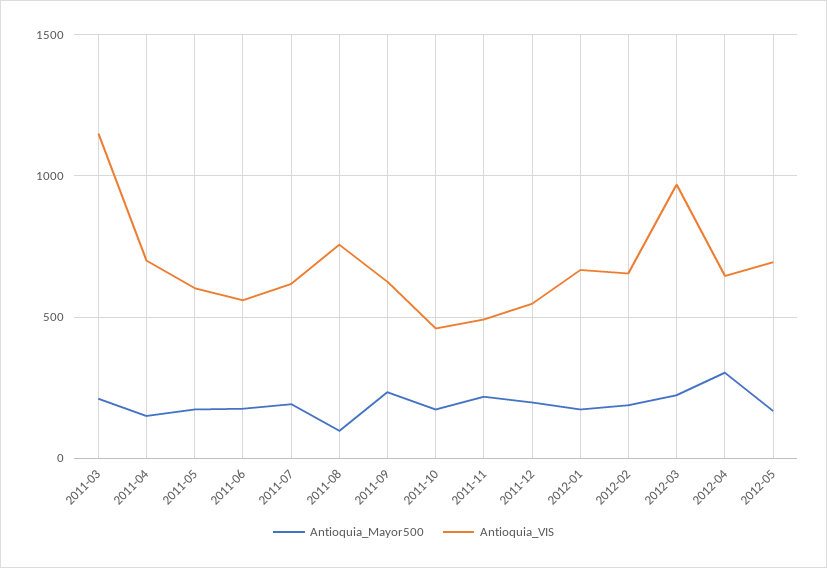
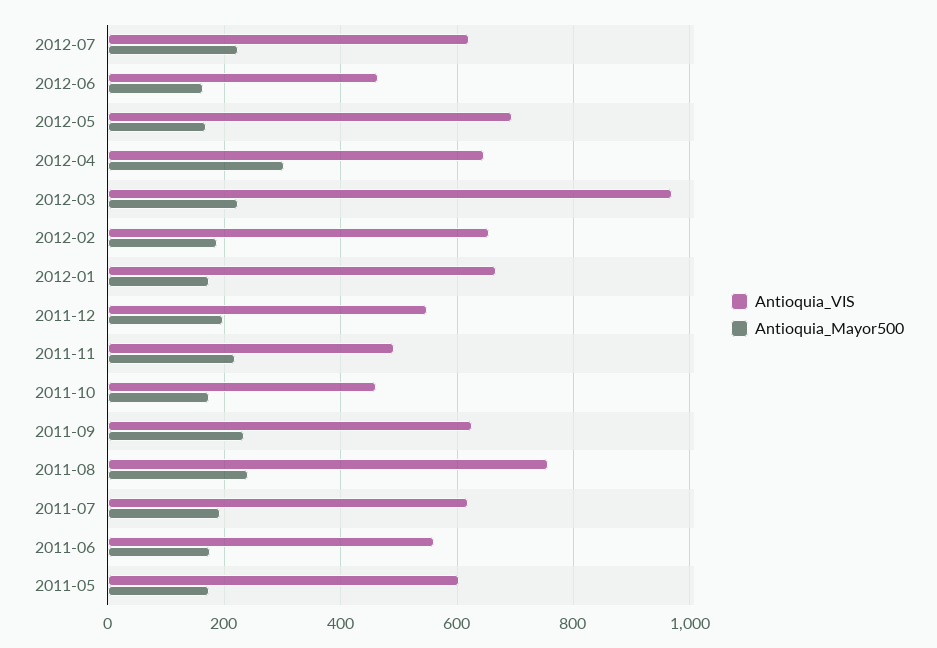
Antioquia_Mayor500, 2011-03: 200 -> none
Antioquia_VIS, 2011-03: 1150 -> none
Antioquia_Mayor500, 2011-04: 150 -> none
Antioquia_VIS, 2011-04: 700 -> none
Antioquia_Mayor500, 2011-08: 100 -> 240
Antioquia_VIS, 2012-07: none -> 620
Antioquia_Mayor500, 2012-07: none -> 220
Antioquia_VIS, 2012-06: none -> 460
Antioquia_Mayor500, 2012-06: none -> 160

